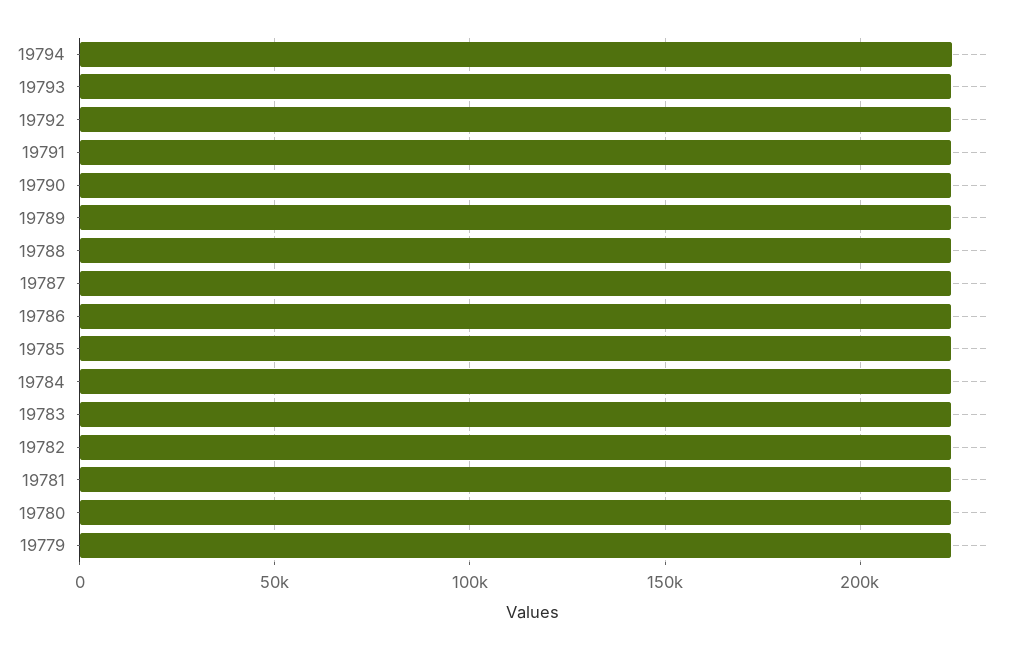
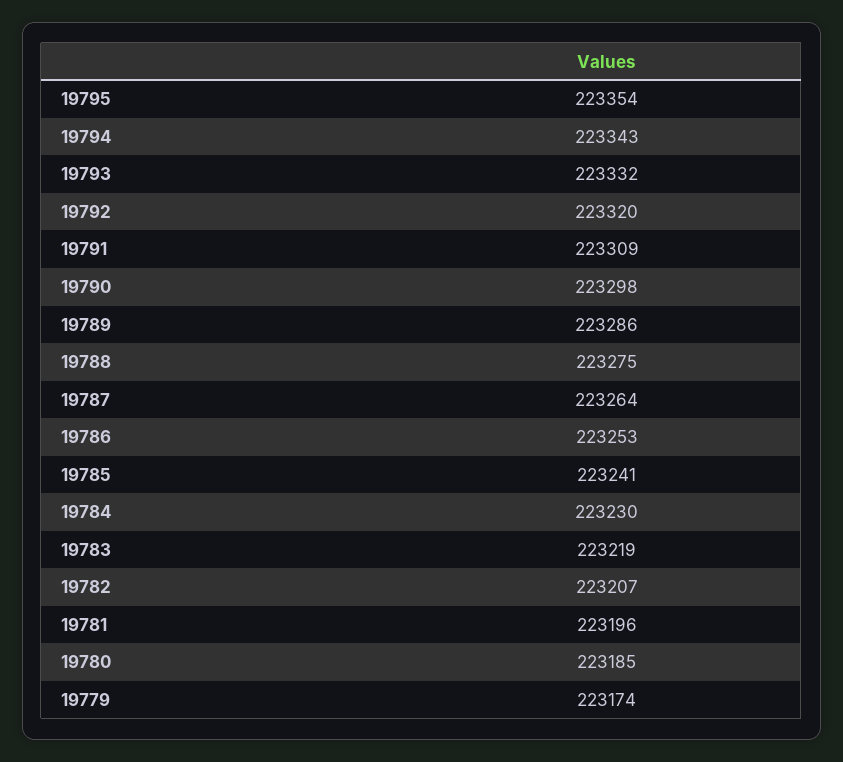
19795: none -> 223354

